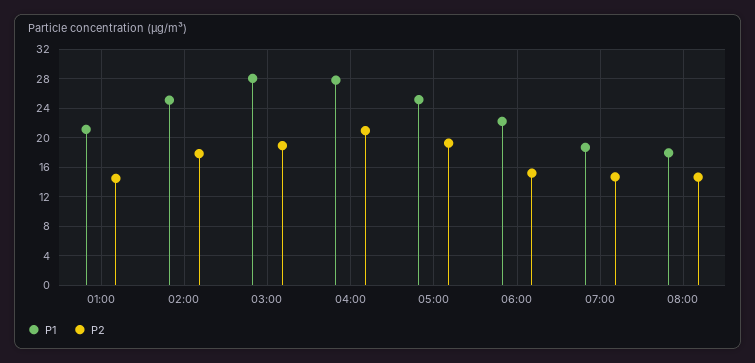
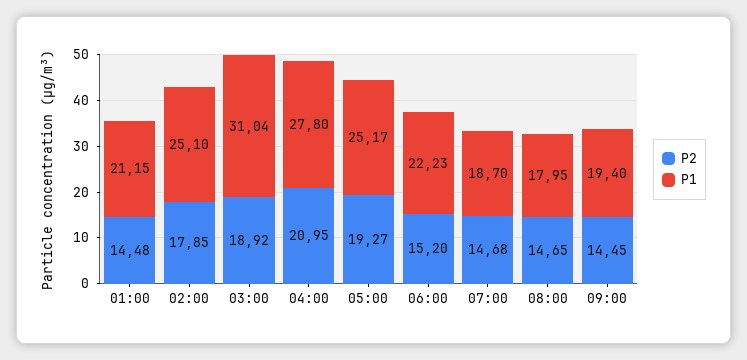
P1, 03:00: 28 -> 31.04
P2, 09:00: none -> 14.45
P1, 09:00: none -> 19.4

